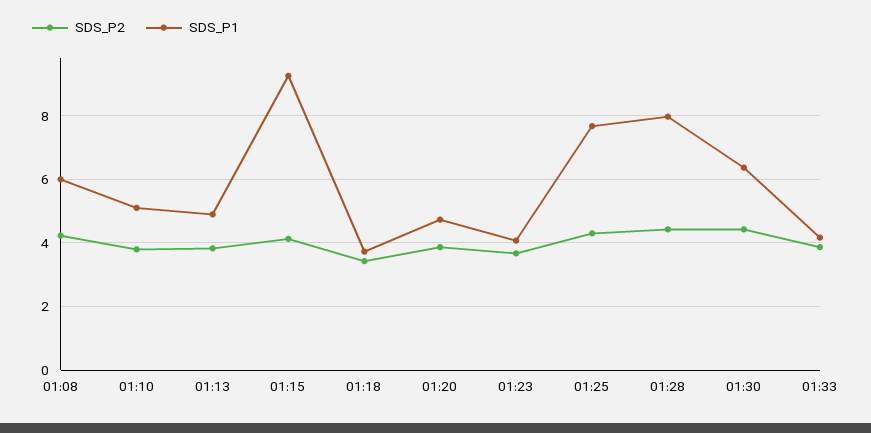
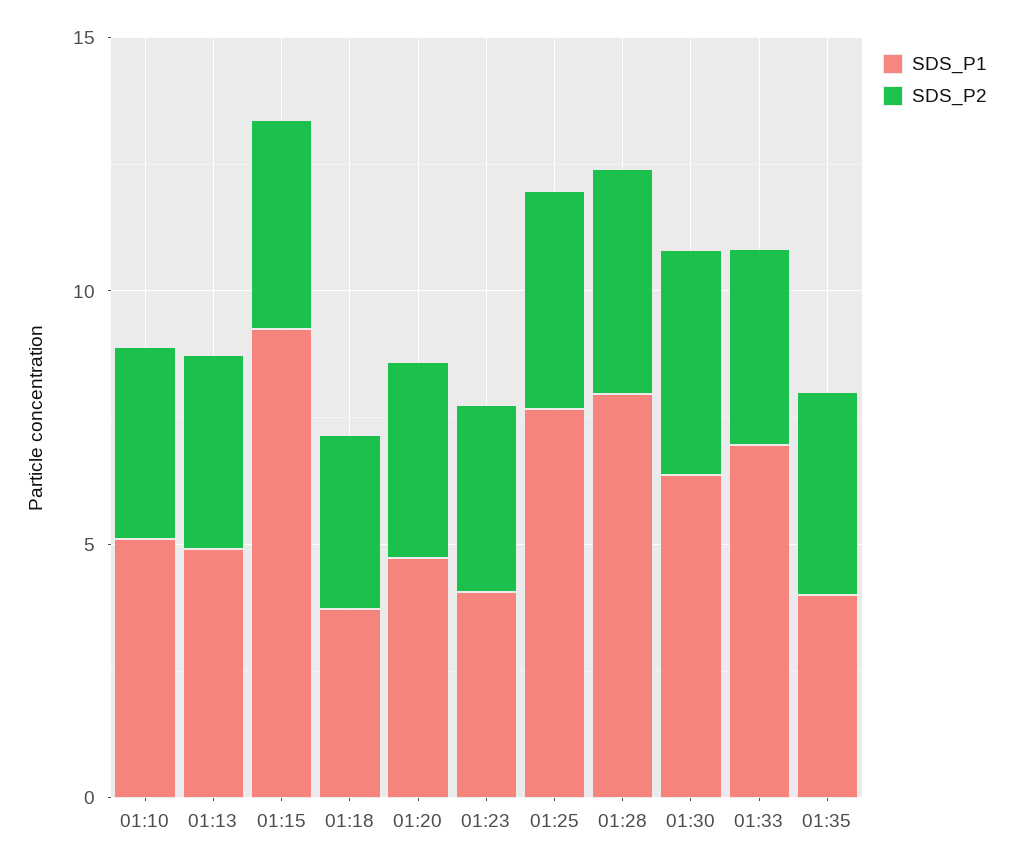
SDS_P2, 01:08: 4.2 -> none
SDS_P1, 01:08: 6 -> none
SDS_P1, 01:33: 4.2 -> 7
SDS_P1, 01:35: none -> 4
SDS_P2, 01:35: none -> 4

